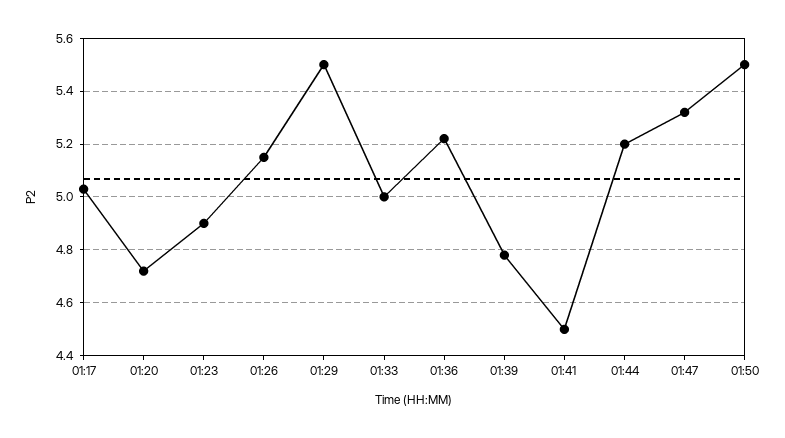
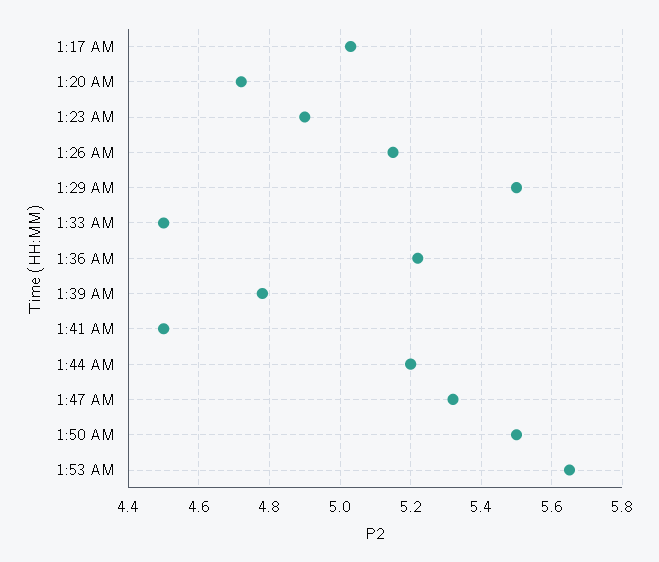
01:33: 5 -> 4.5
1:53 AM: none -> 5.65

